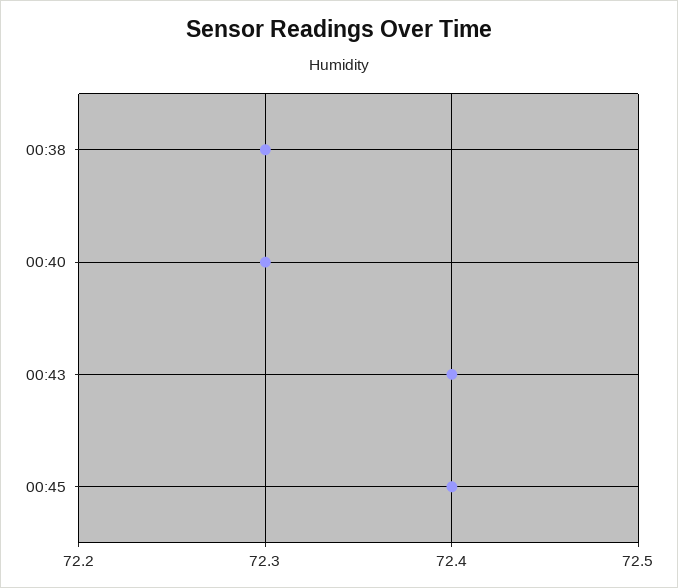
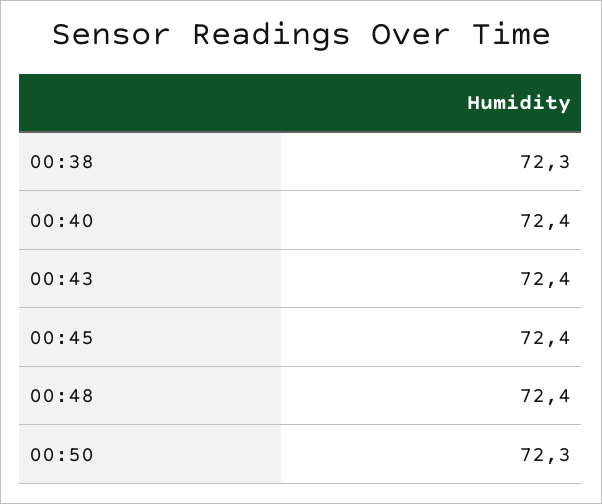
00:40: 72.3 -> 72.4
00:48: none -> 72.4
00:50: none -> 72.3

